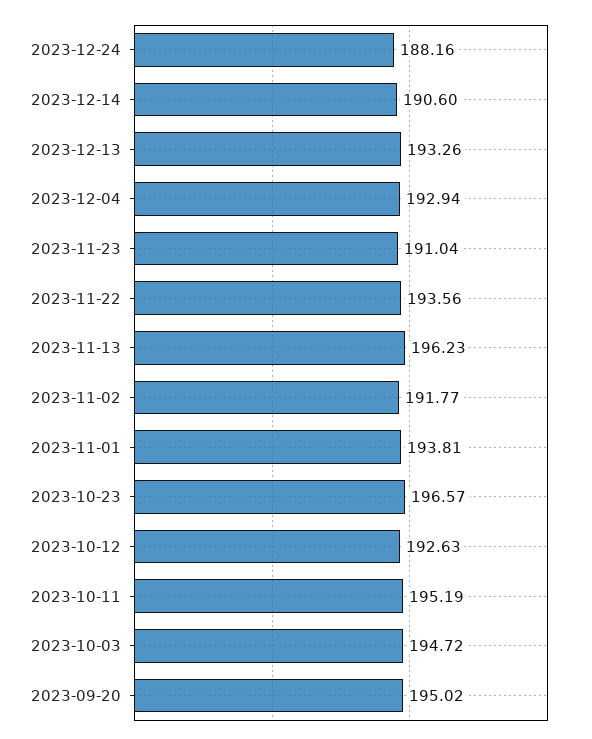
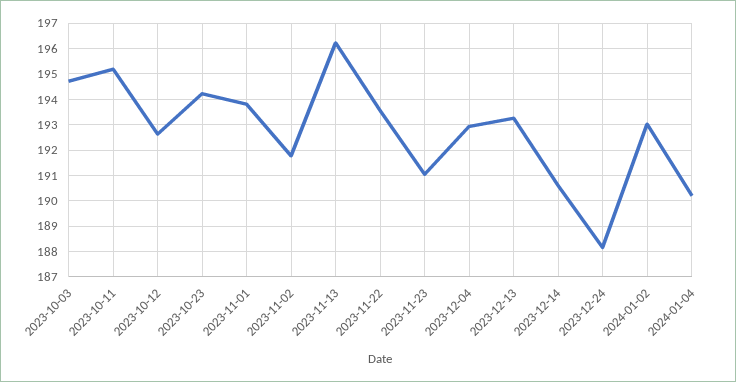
2023-10-23: 196.57 -> 194.25
2023-09-20: 195.02 -> none
2024-01-02: none -> 193
2024-01-04: none -> 190.25

